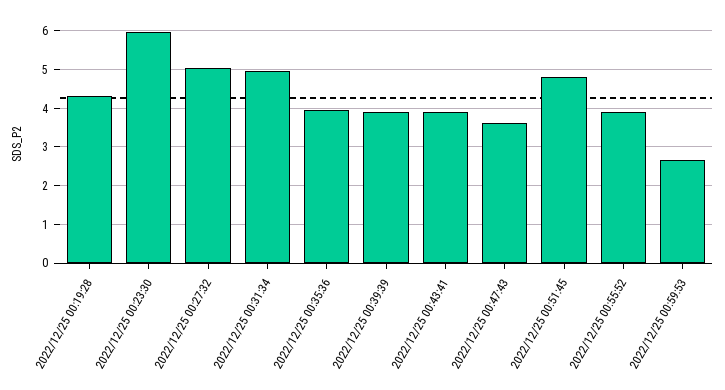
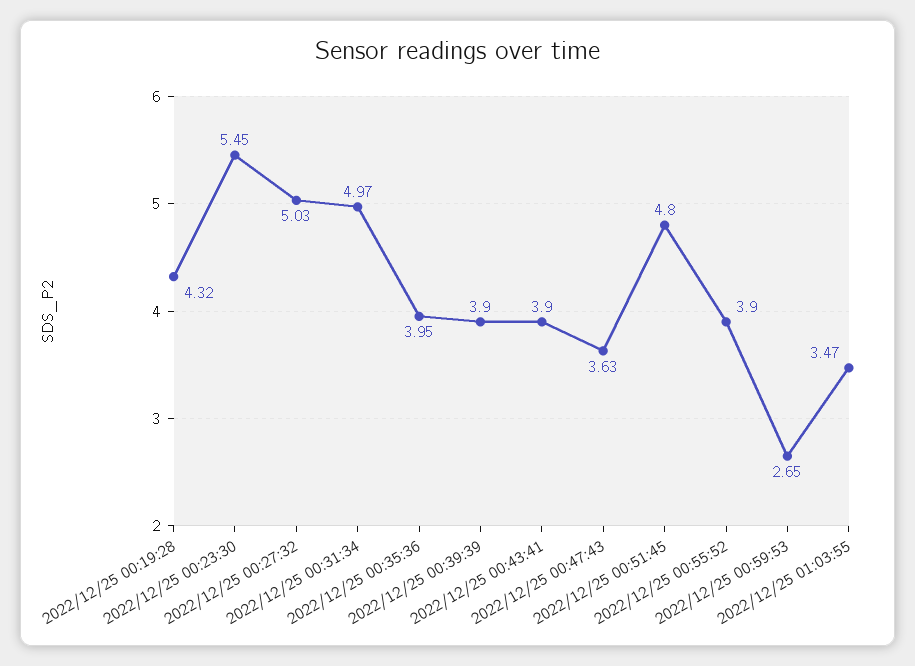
2022/12/25 00:23:30: 6 -> 5.45
2022/12/25 01:03:55: none -> 3.47

